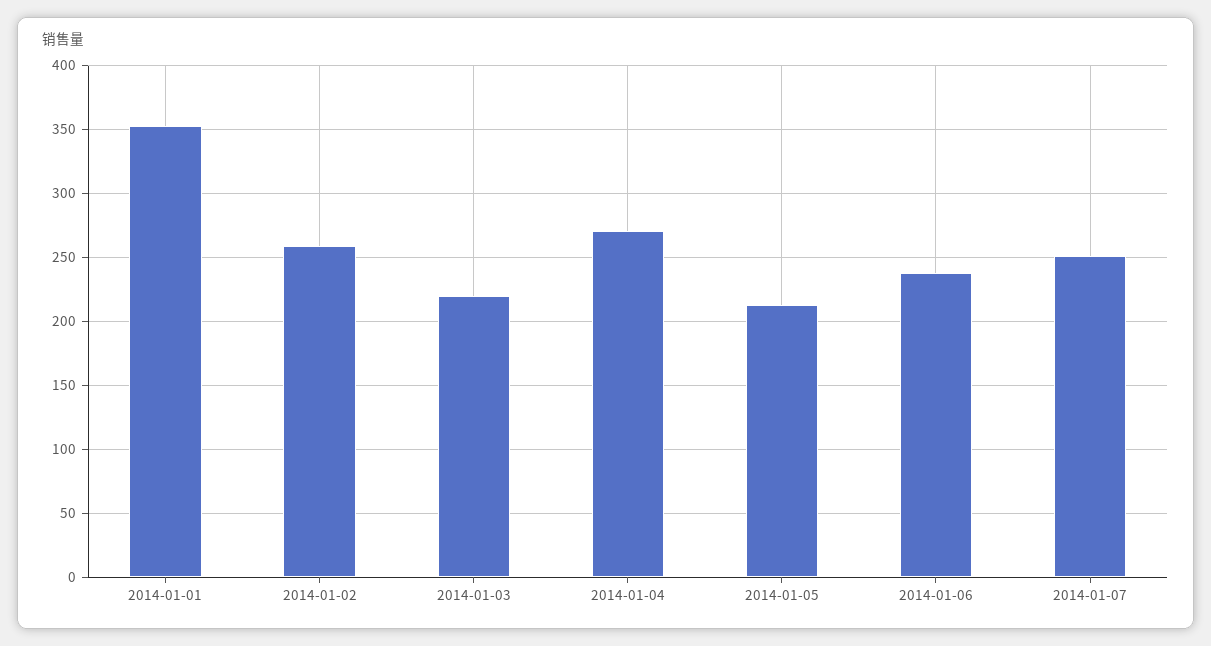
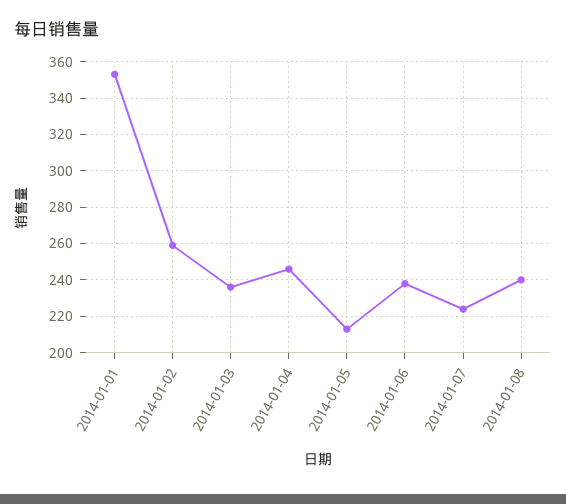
2014-01-03: 220 -> 235
2014-01-04: 270 -> 245
2014-01-07: 250 -> 225
2014-01-08: none -> 240

